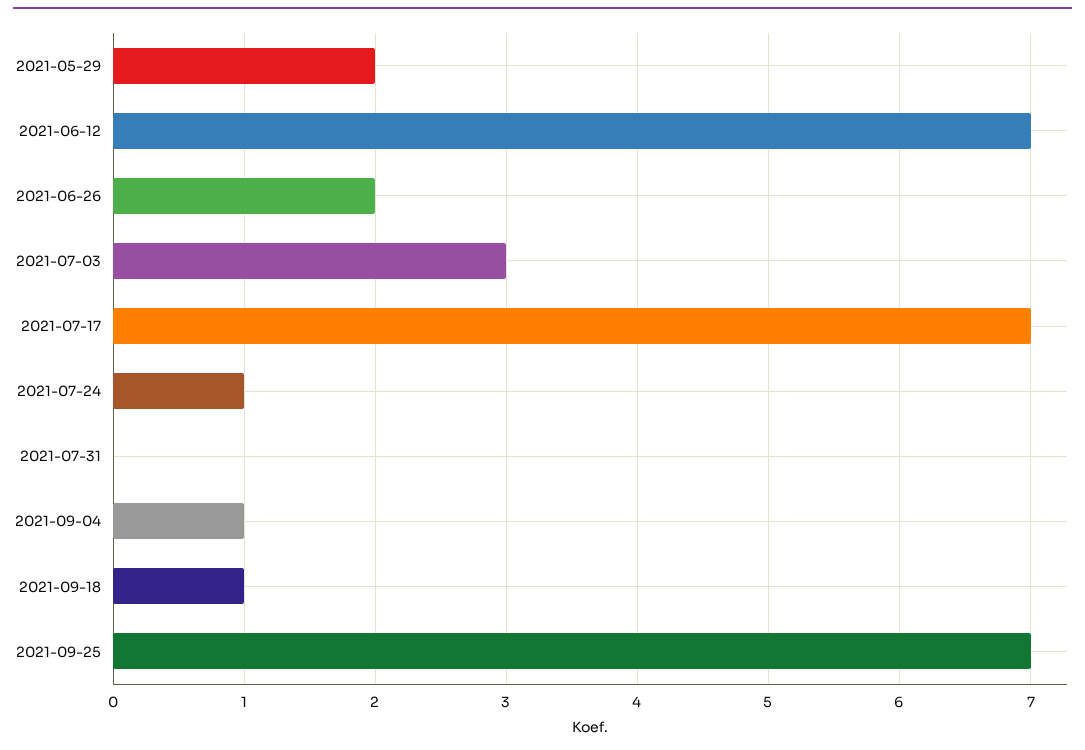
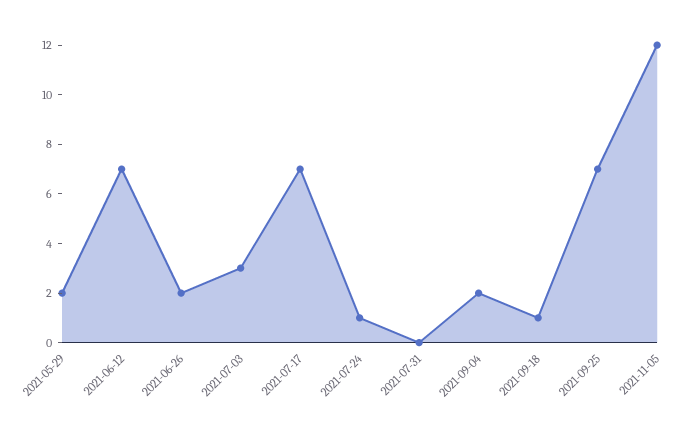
2021-09-04: 1 -> 2
2021-11-05: none -> 12

